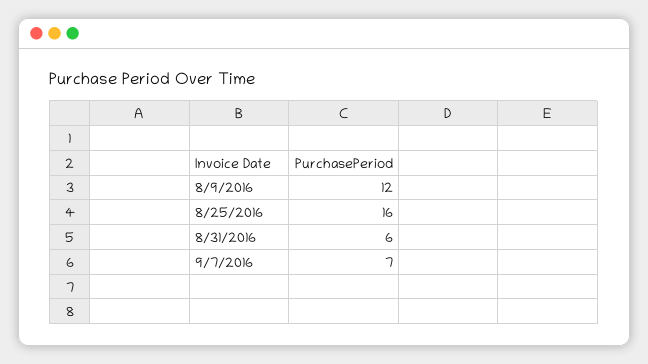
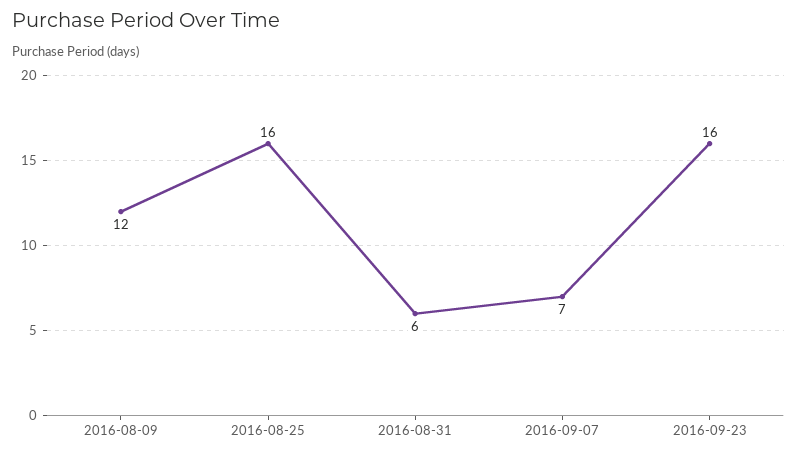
2016-09-23: none -> 16

